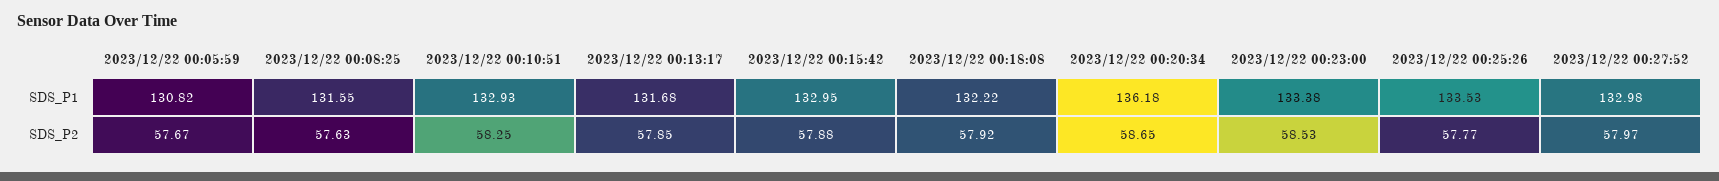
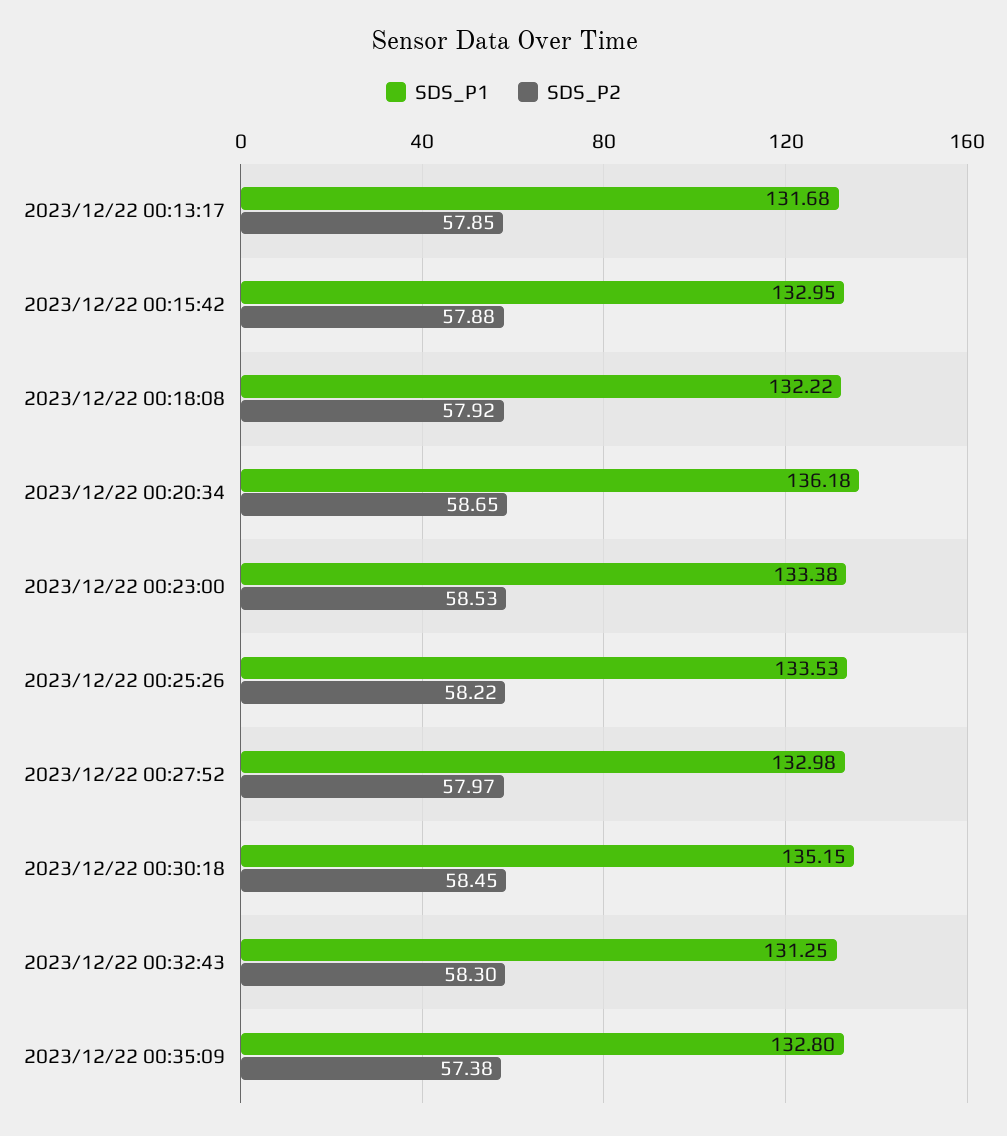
SDS_P1, 2023/12/22 00:05:59: 130.82 -> none
SDS_P1, 2023/12/22 00:08:25: 131.55 -> none
SDS_P1, 2023/12/22 00:10:51: 132.93 -> none
SDS_P2, 2023/12/22 00:05:59: 57.67 -> none
SDS_P2, 2023/12/22 00:08:25: 57.63 -> none
SDS_P2, 2023/12/22 00:10:51: 58.25 -> none
SDS_P2, 2023/12/22 00:25:26: 57.77 -> 58.22
SDS_P1, 2023/12/22 00:30:18: none -> 135.15
SDS_P2, 2023/12/22 00:30:18: none -> 58.45
SDS_P1, 2023/12/22 00:32:43: none -> 131.25
SDS_P2, 2023/12/22 00:32:43: none -> 58.3
SDS_P1, 2023/12/22 00:35:09: none -> 132.8
SDS_P2, 2023/12/22 00:35:09: none -> 57.38

